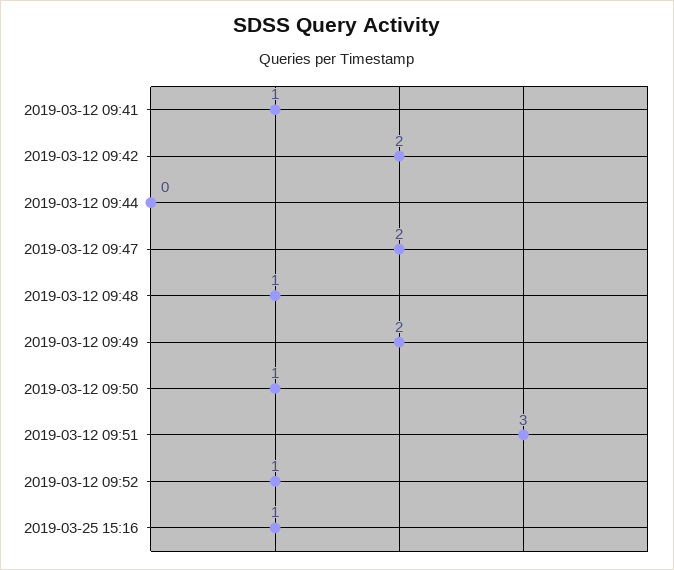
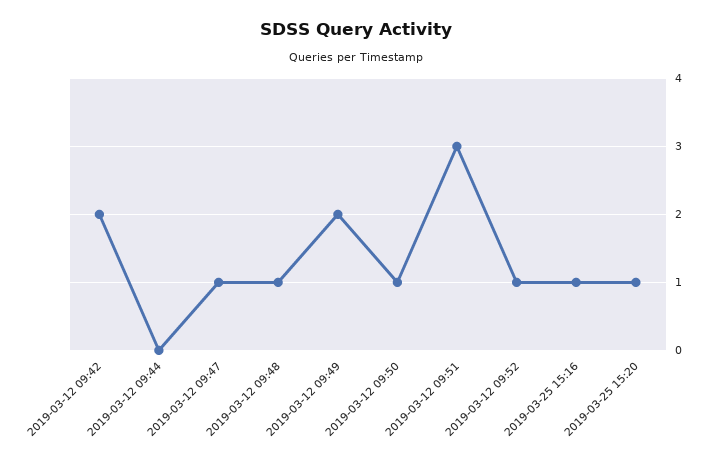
2019-03-12 09:41: 1 -> none
2019-03-12 09:47: 2 -> 1
2019-03-25 15:20: none -> 1

